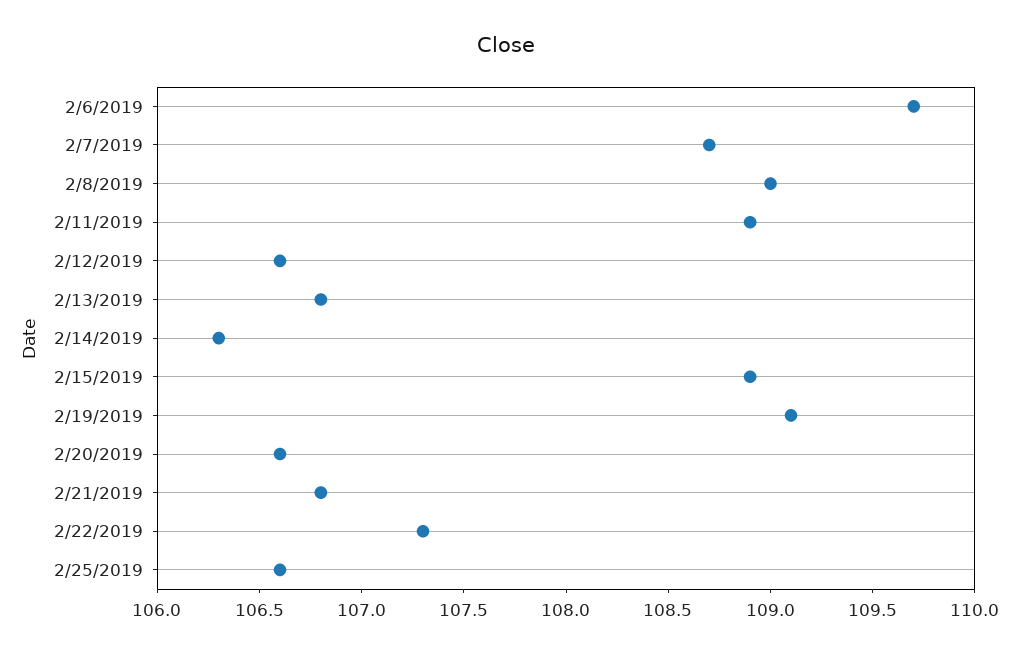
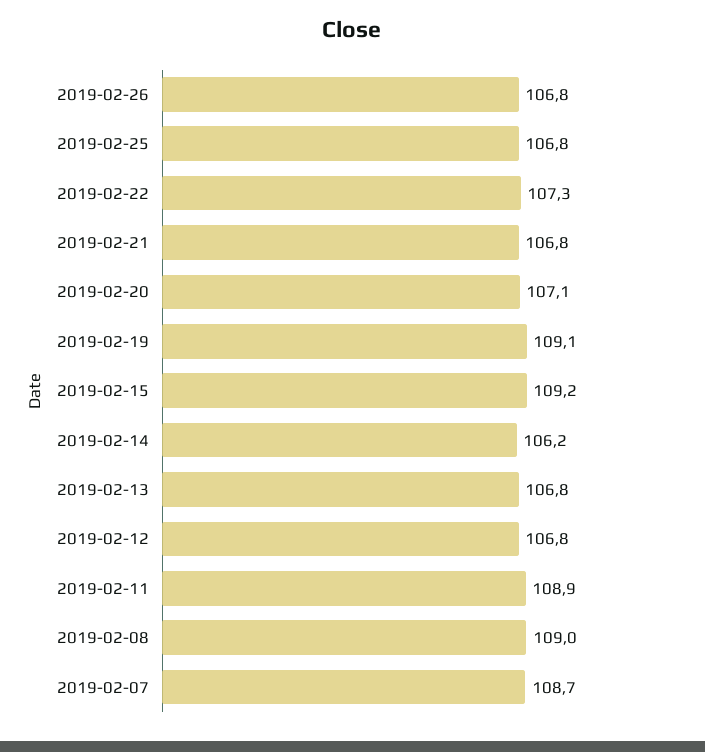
2/6/2019: 109.7 -> none
2/12/2019: 106.6 -> 106.8
2/14/2019: 106.3 -> 106.2
2/15/2019: 108.9 -> 109.2
2/20/2019: 106.6 -> 107.1
2/25/2019: 106.6 -> 106.8
2019-02-26: none -> 106.8

